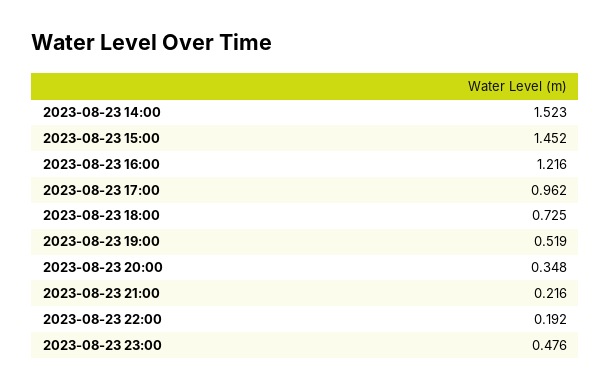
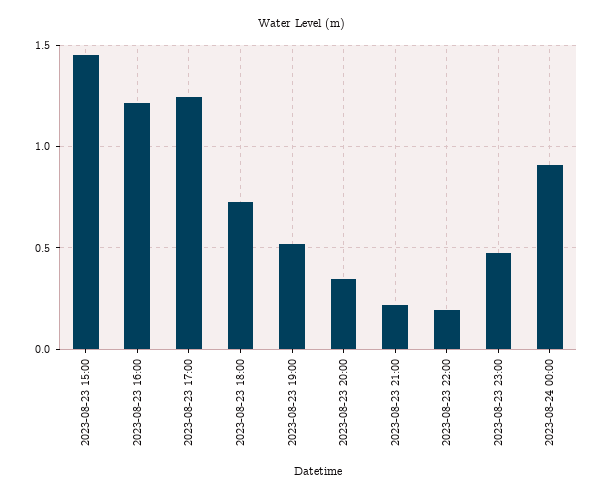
2023-08-23 14:00: 1.523 -> none
2023-08-23 17:00: 0.962 -> 1.25
2023-08-24 00:00: none -> 0.9

